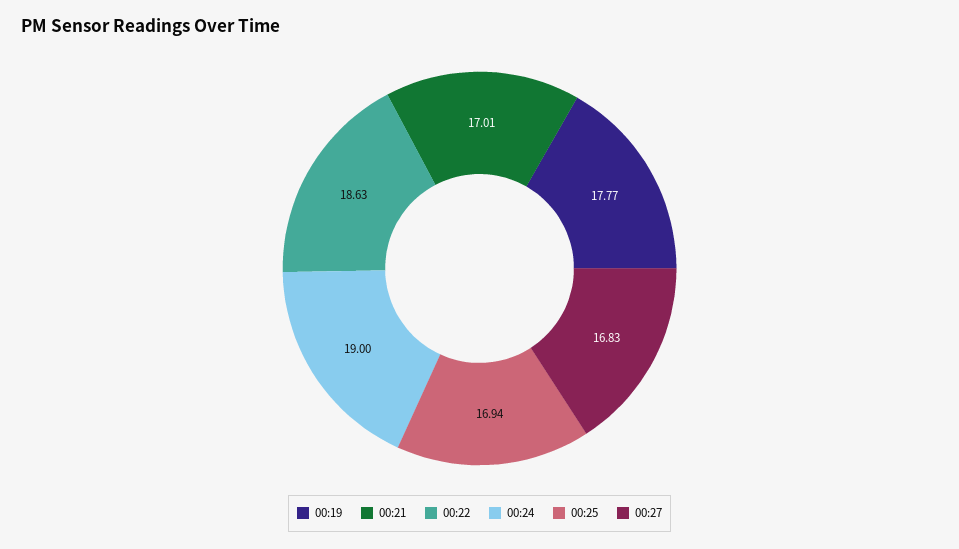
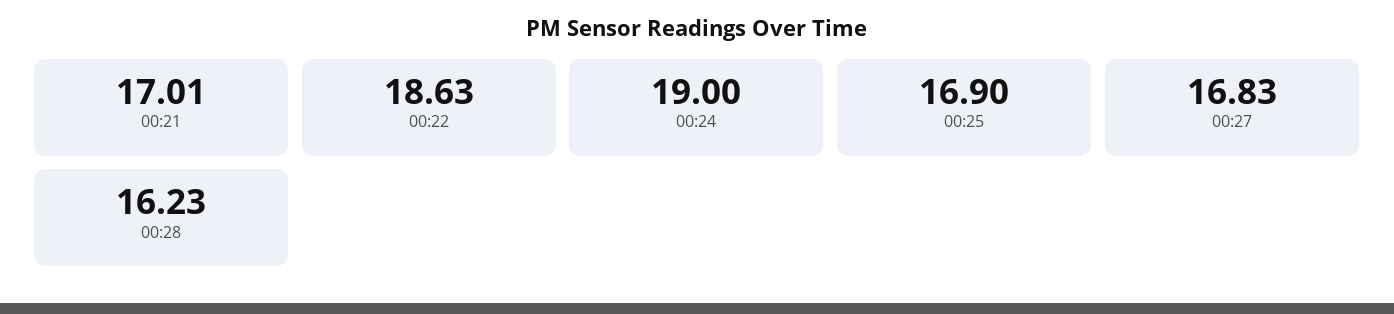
00:19: 17.77 -> none
00:25: 16.94 -> 16.9
00:28: none -> 16.23

